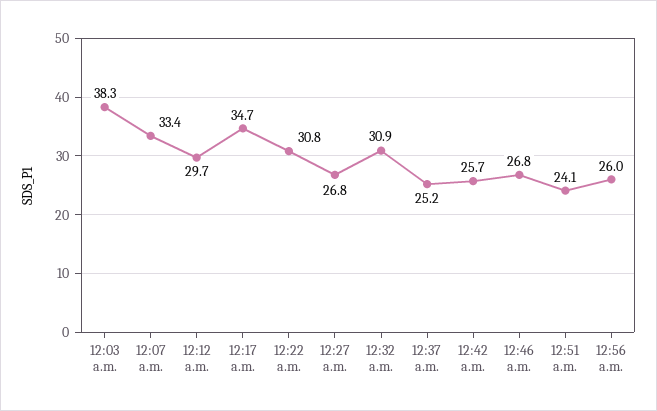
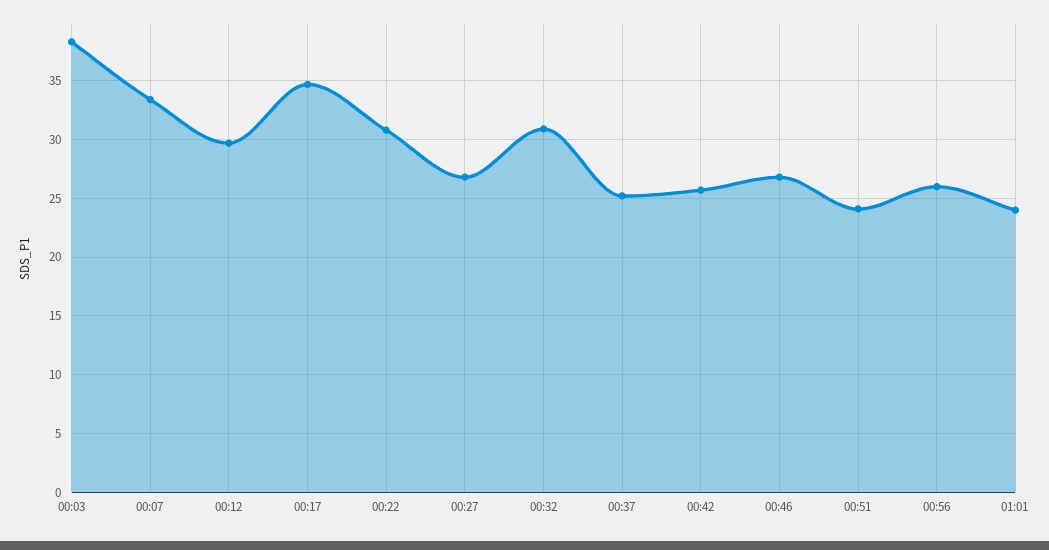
01:01: none -> 24

